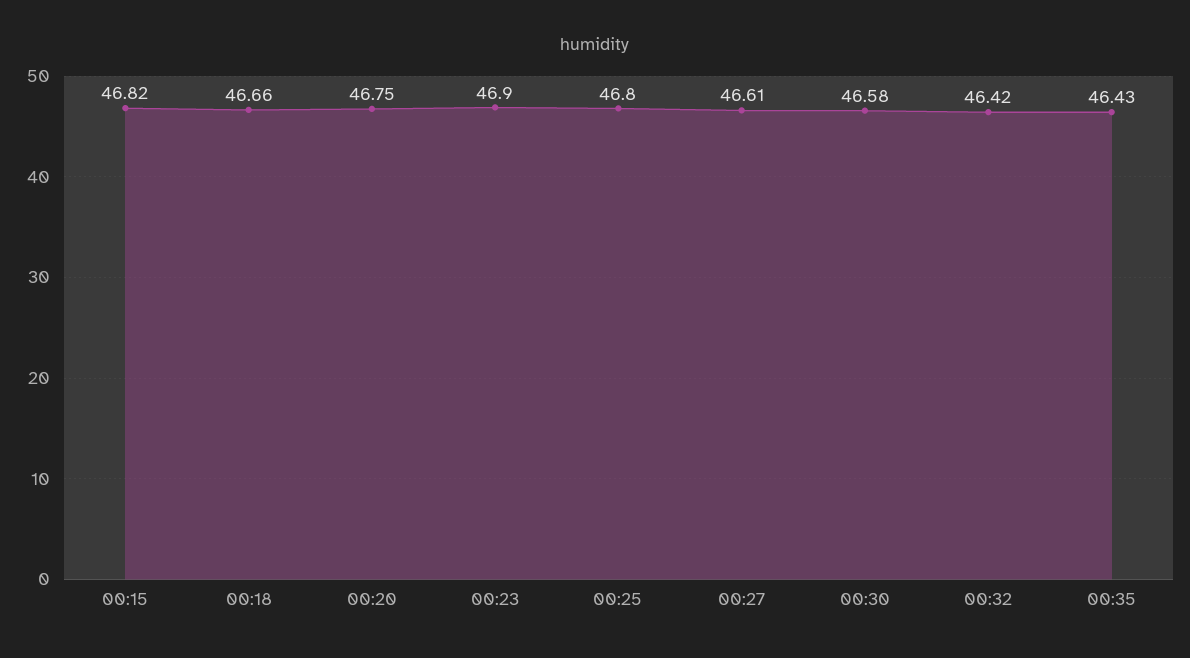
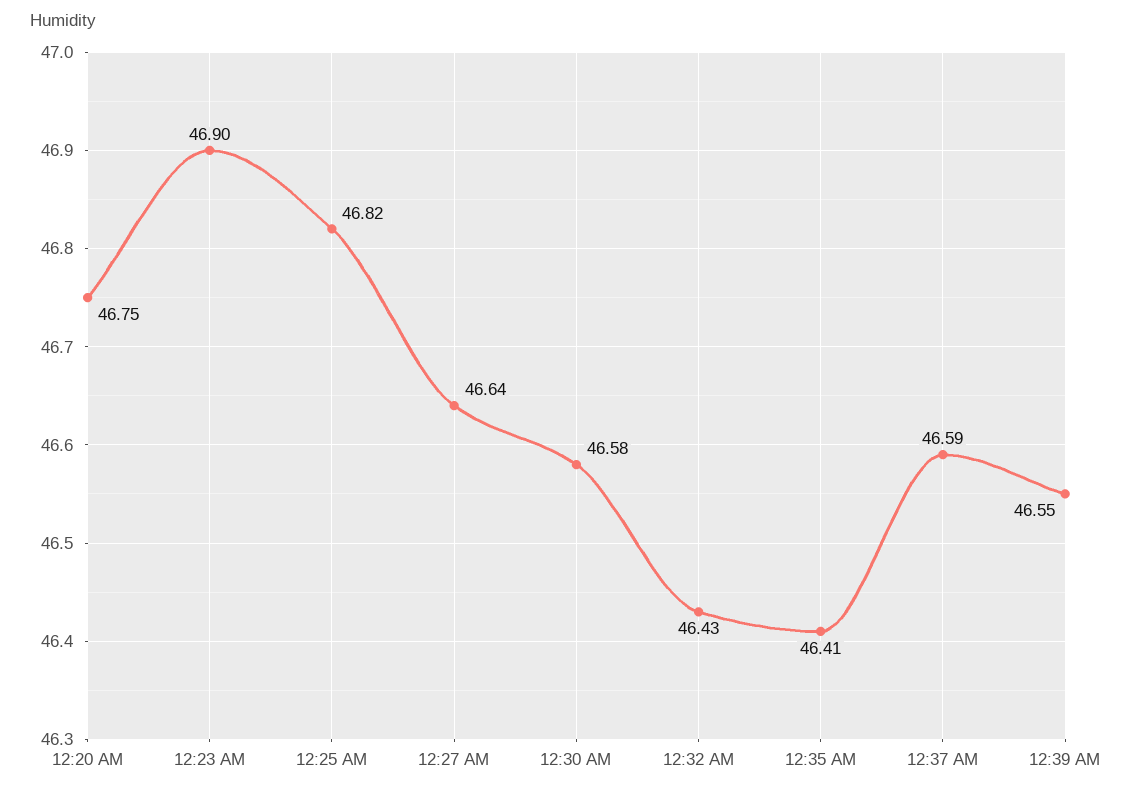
00:15: 46.82 -> none
00:18: 46.66 -> none
00:25: 46.8 -> 46.82
00:27: 46.61 -> 46.64
00:32: 46.42 -> 46.43
00:35: 46.43 -> 46.41
12:37 AM: none -> 46.59
12:39 AM: none -> 46.55

